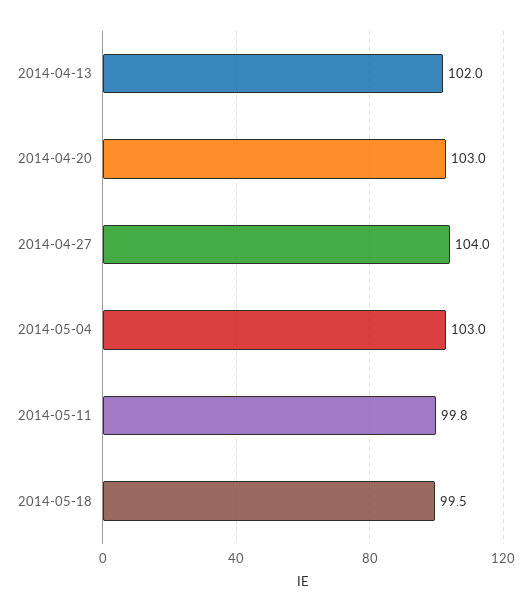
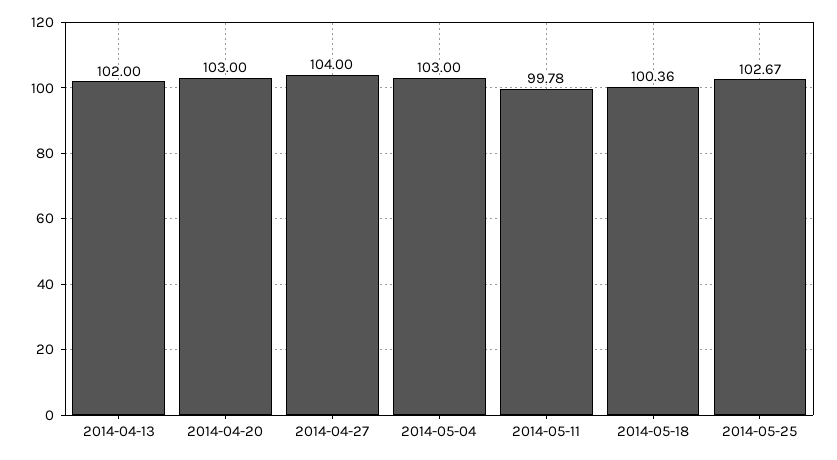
2014-05-18: 99.5 -> 100.36
2014-05-25: none -> 102.67

